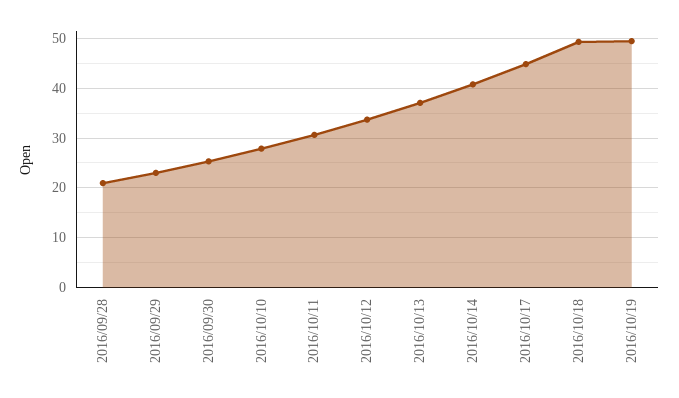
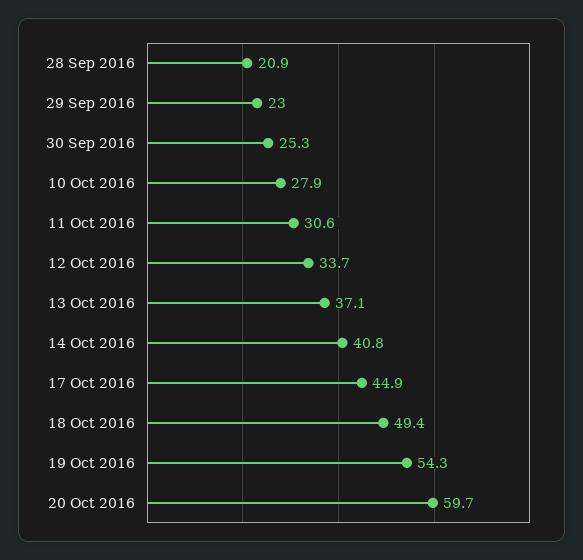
2016/10/19: 50 -> 54.3
20 Oct 2016: none -> 59.7

